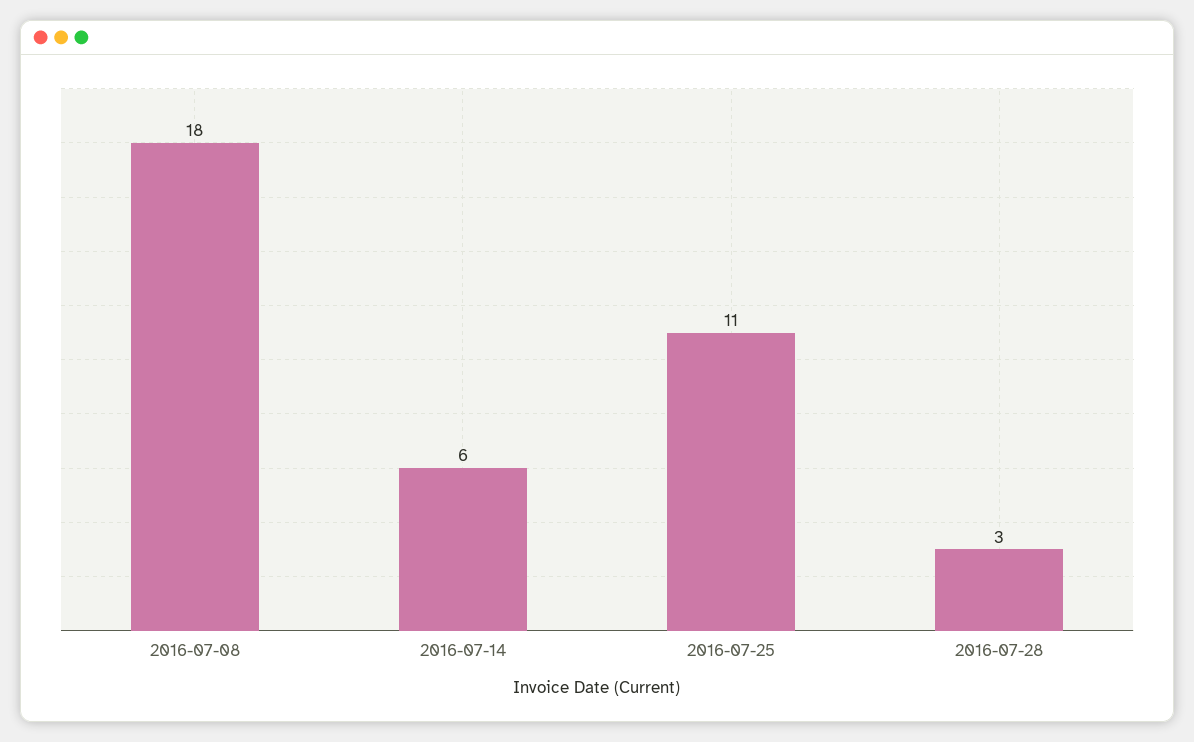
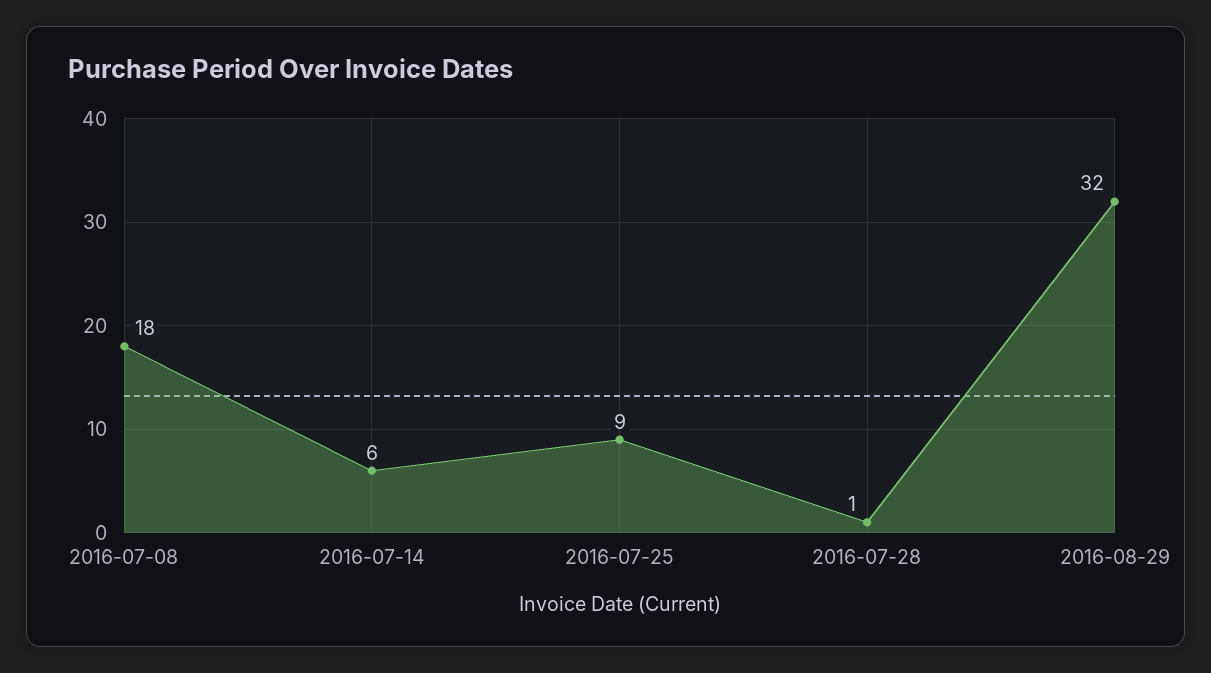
2016-07-25: 11 -> 9
2016-07-28: 3 -> 1
2016-08-29: none -> 32

